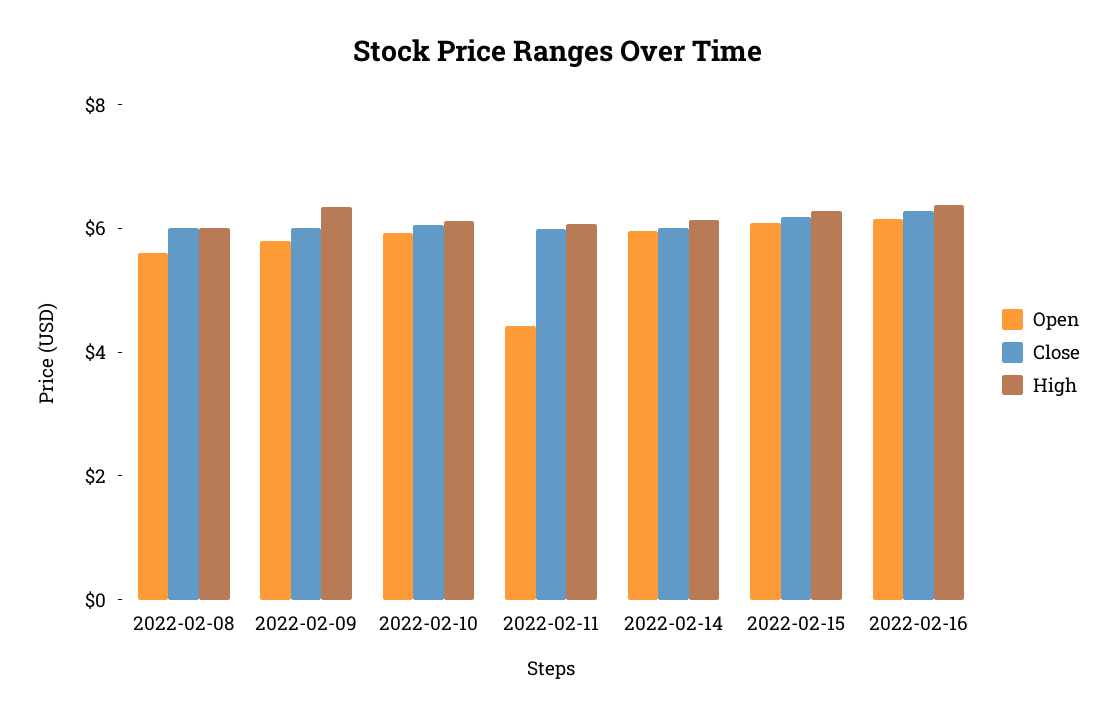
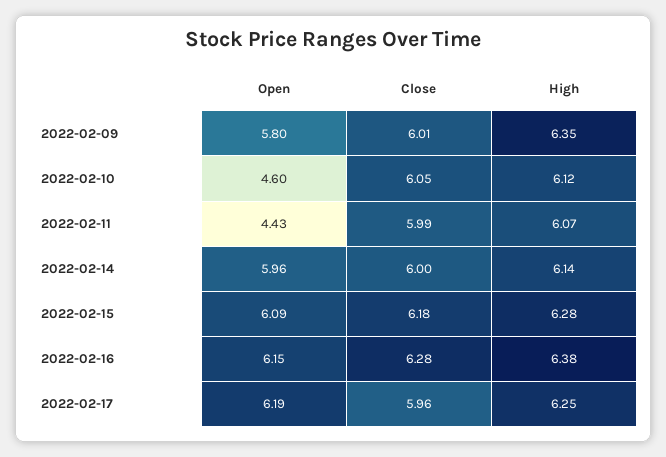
Open, 2022-02-08: 5.5 -> none
Close, 2022-02-08: 6 -> none
High, 2022-02-08: 6 -> none
Open, 2022-02-10: 6 -> 4.6
Open, 2022-02-17: none -> 6.19
Close, 2022-02-17: none -> 5.96
High, 2022-02-17: none -> 6.25

